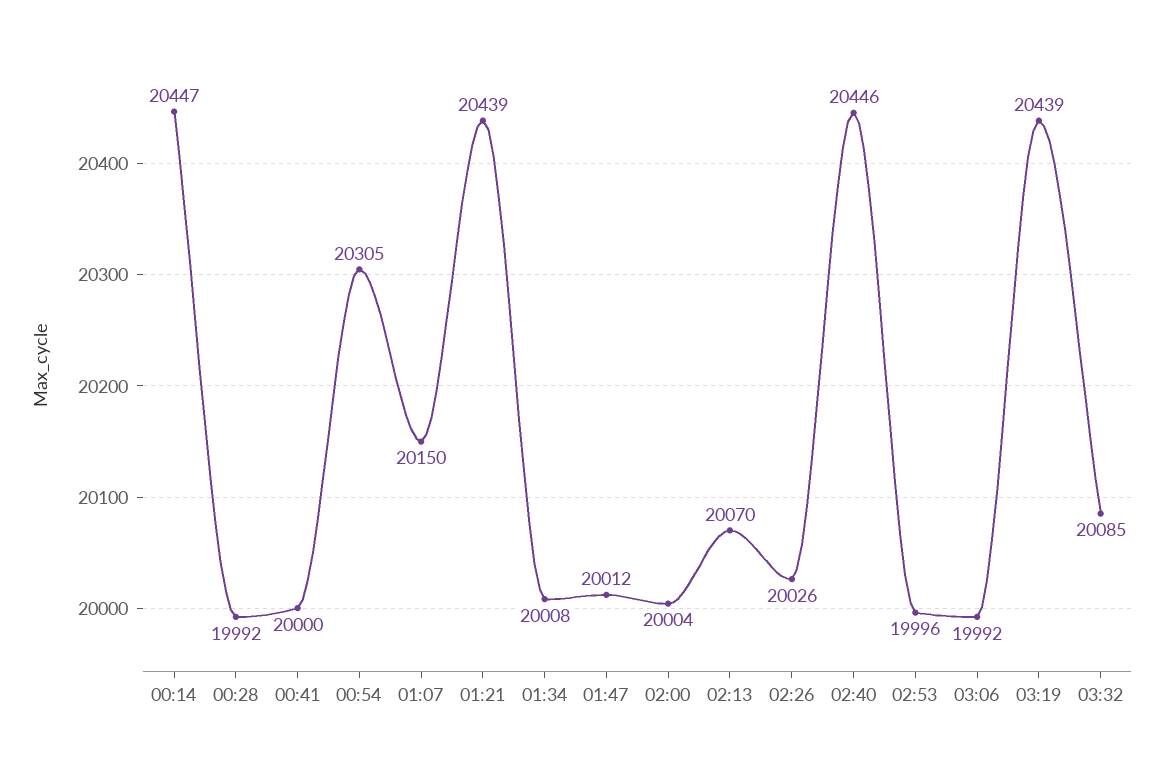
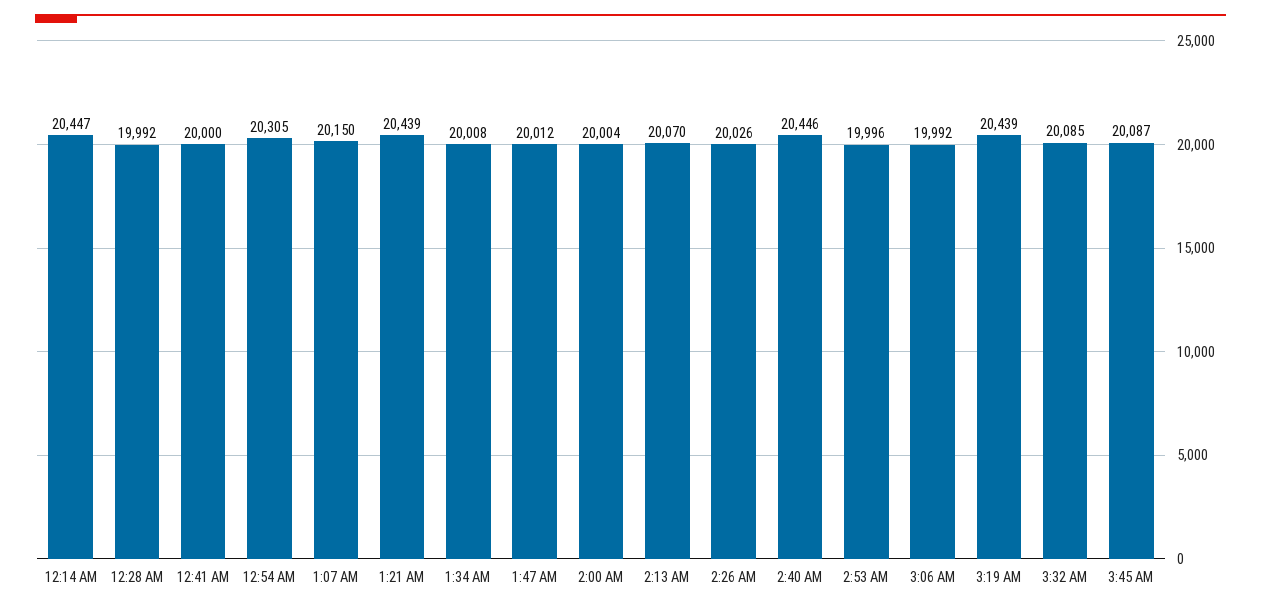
3:45 AM: none -> 20087

